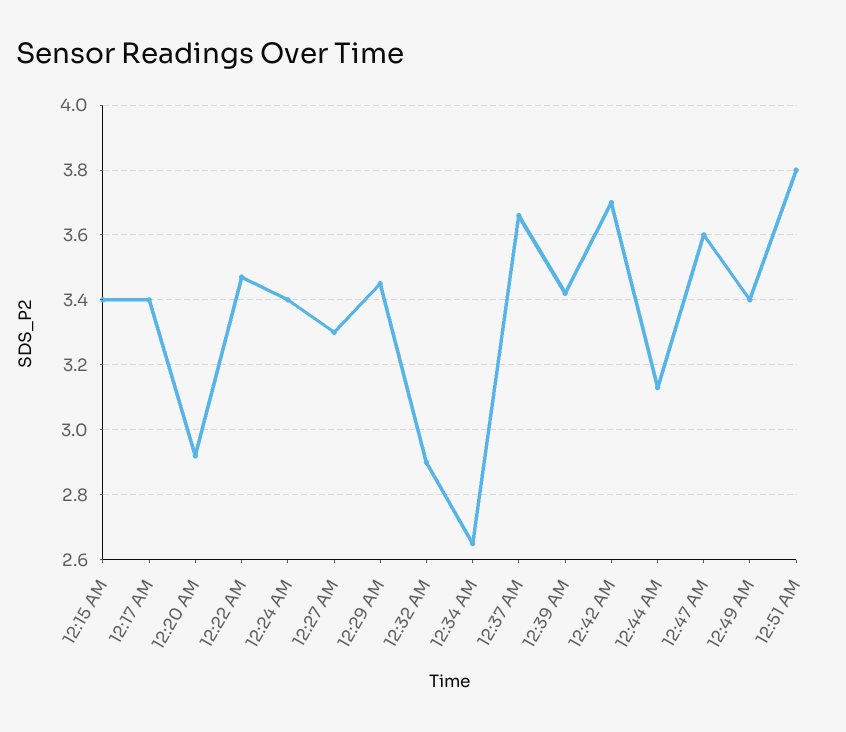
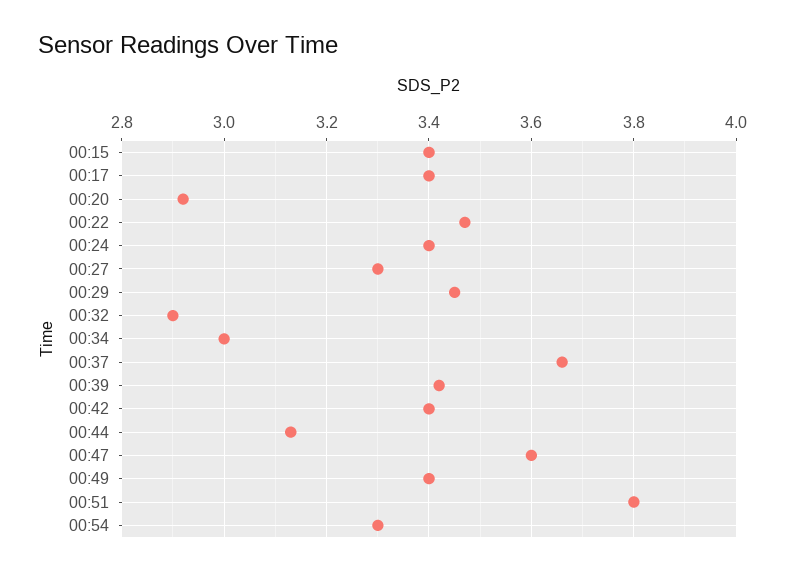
12:34 AM: 2.65 -> 3
12:42 AM: 3.7 -> 3.4
00:54: none -> 3.3

